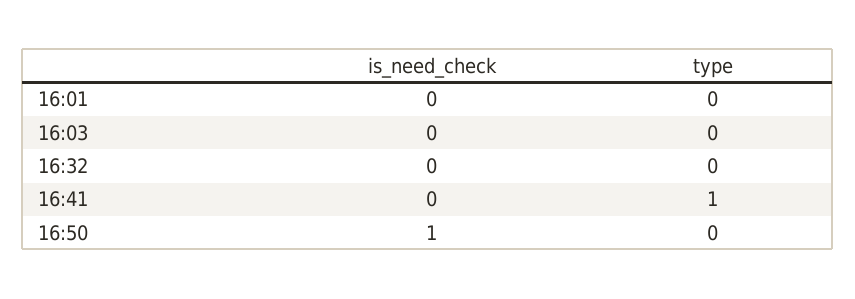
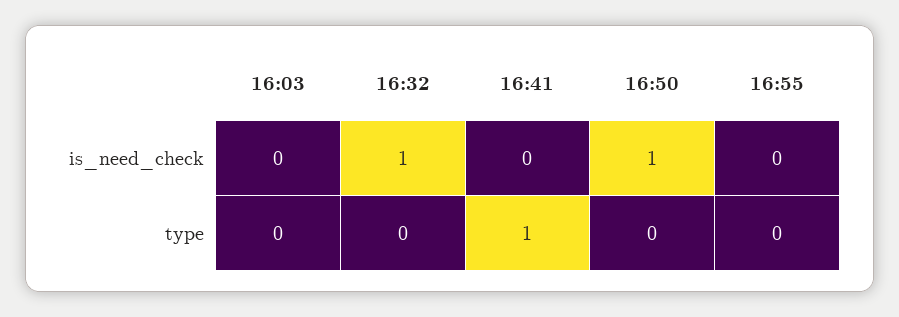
is_need_check, 16:01: 0 -> none
type, 16:01: 0 -> none
is_need_check, 16:32: 0 -> 1
is_need_check, 16:55: none -> 0
type, 16:55: none -> 0

